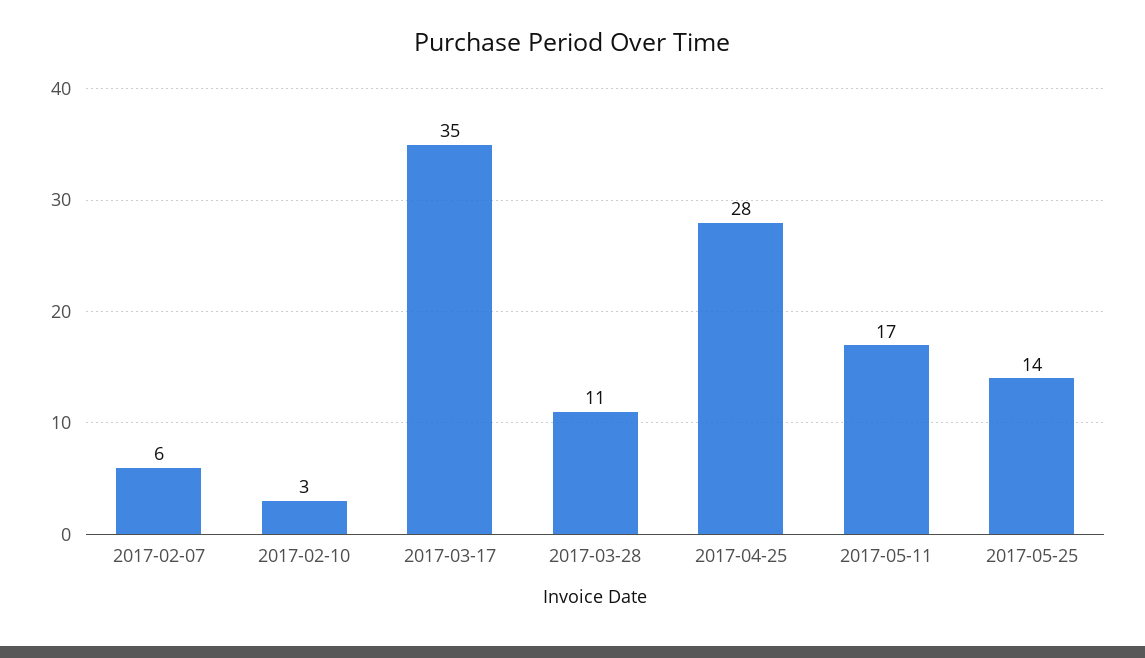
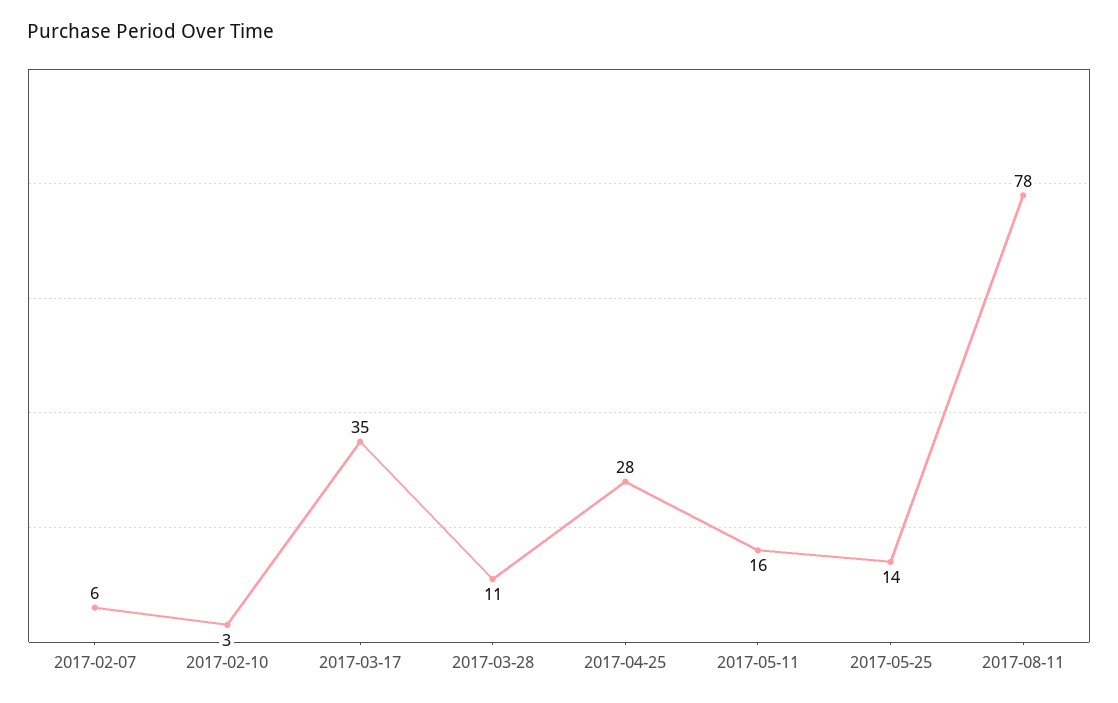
2017-05-11: 17 -> 16
2017-08-11: none -> 78

